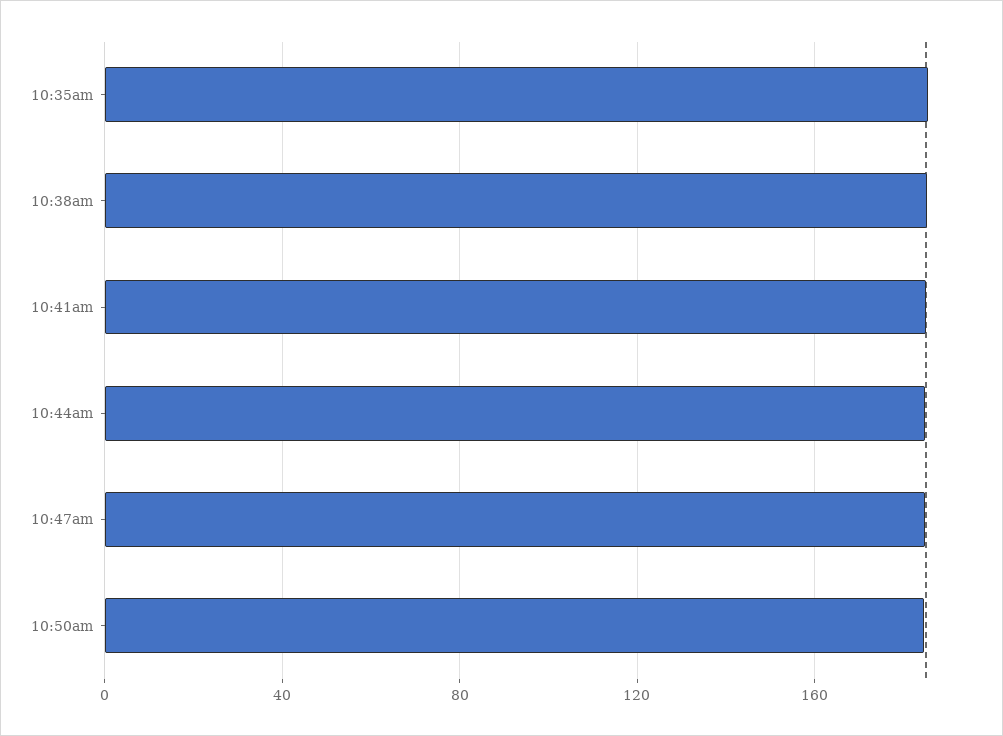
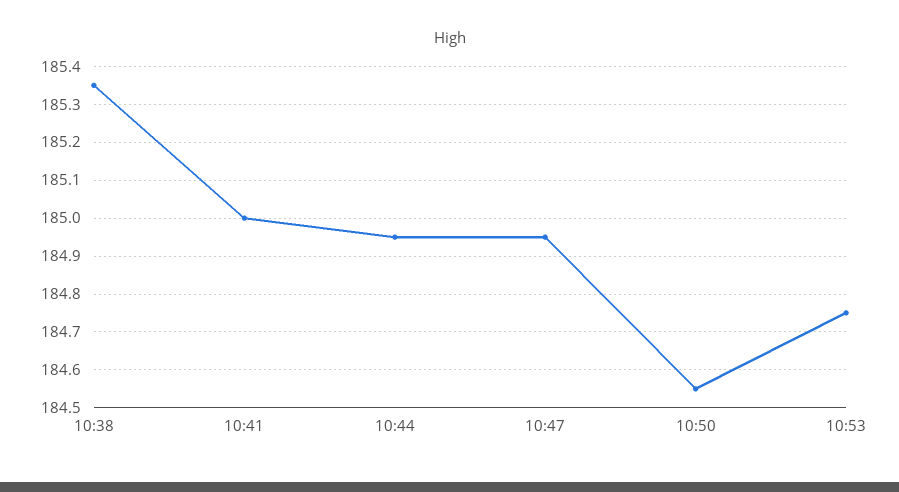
10:35am: 185 -> none
10:53: none -> 184.75

